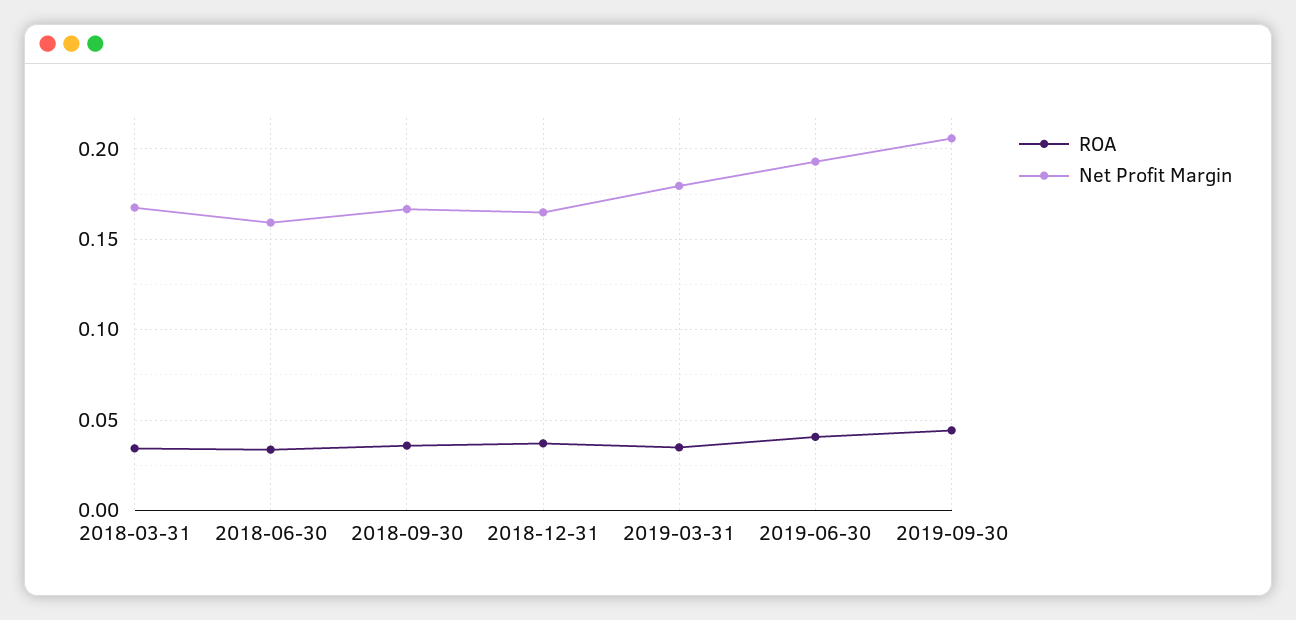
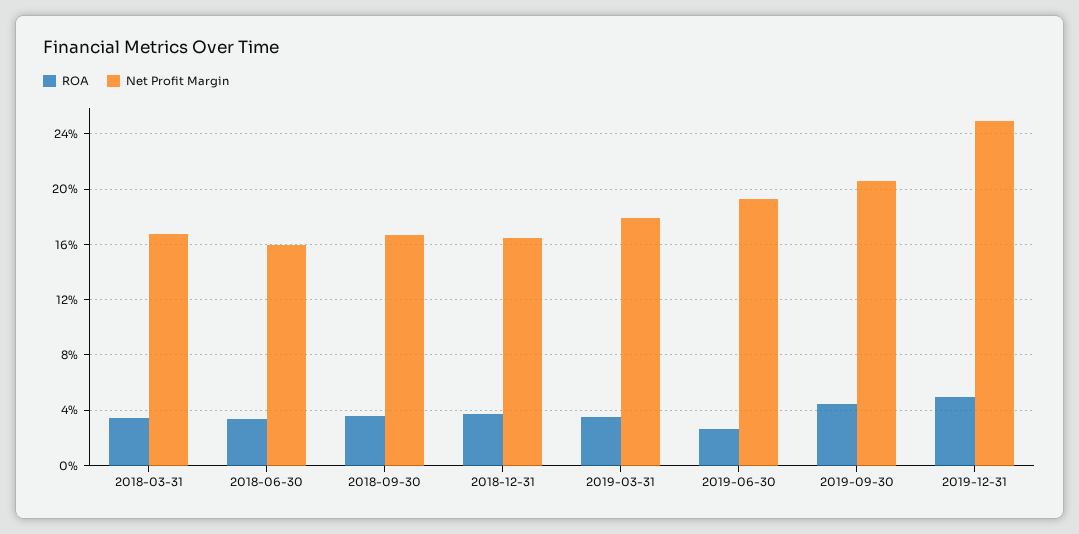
ROA, 2019-06-30: 0.04 -> 0.025
ROA, 2019-12-31: none -> 0.05
Net Profit Margin, 2019-12-31: none -> 0.25

